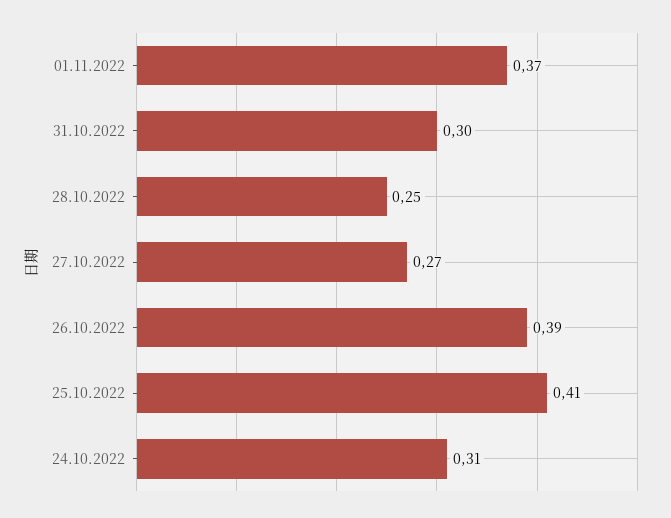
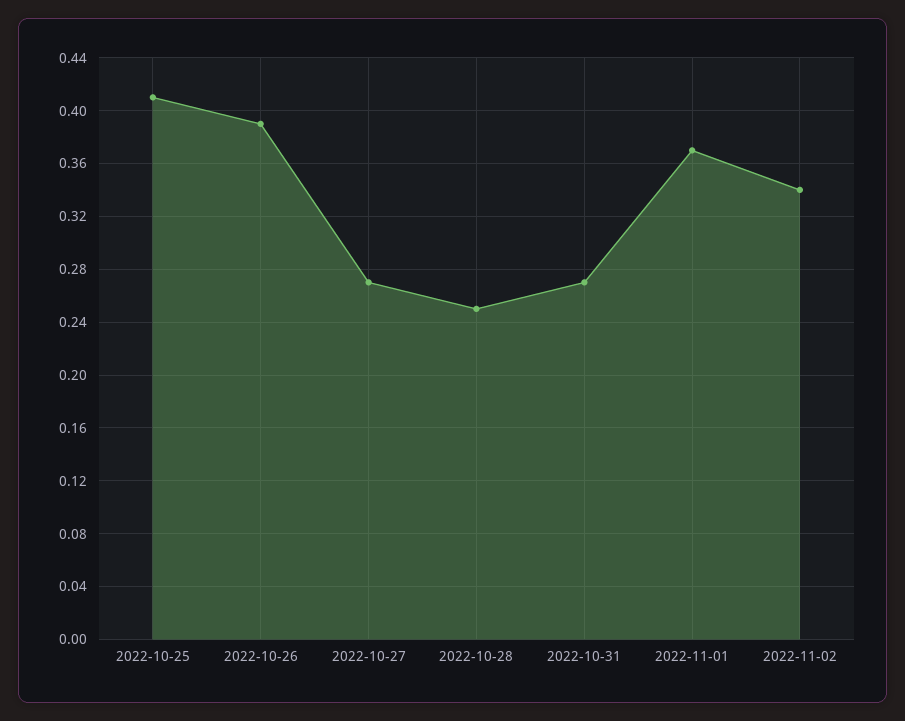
31.10.2022: 0.3 -> 0.27
24.10.2022: 0.31 -> none
2022-11-02: none -> 0.34

